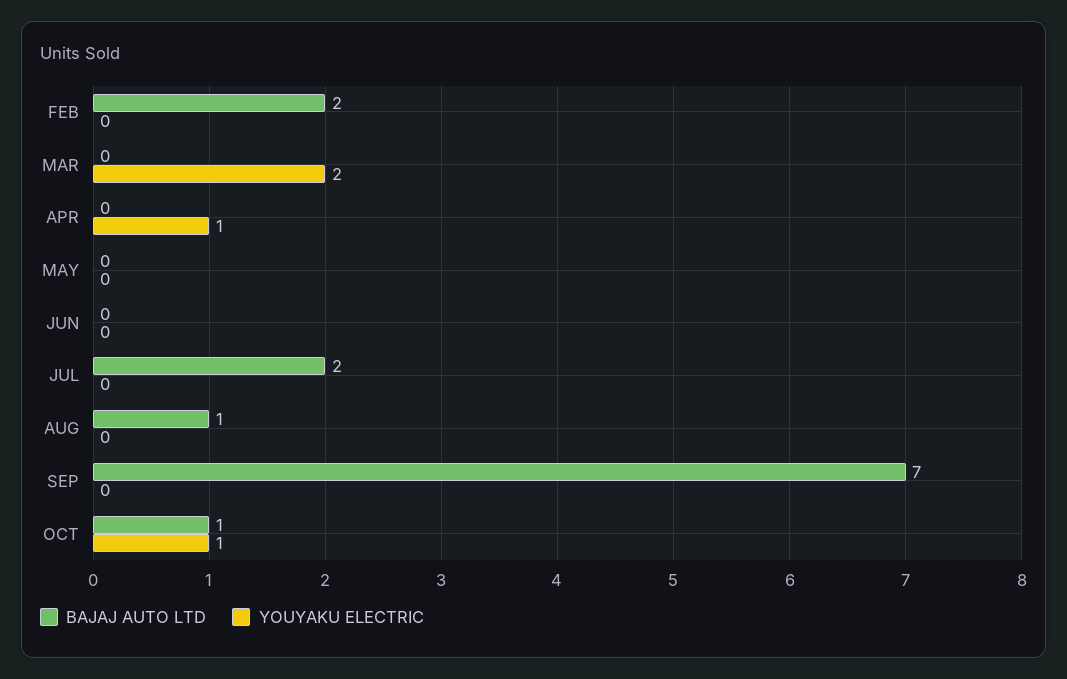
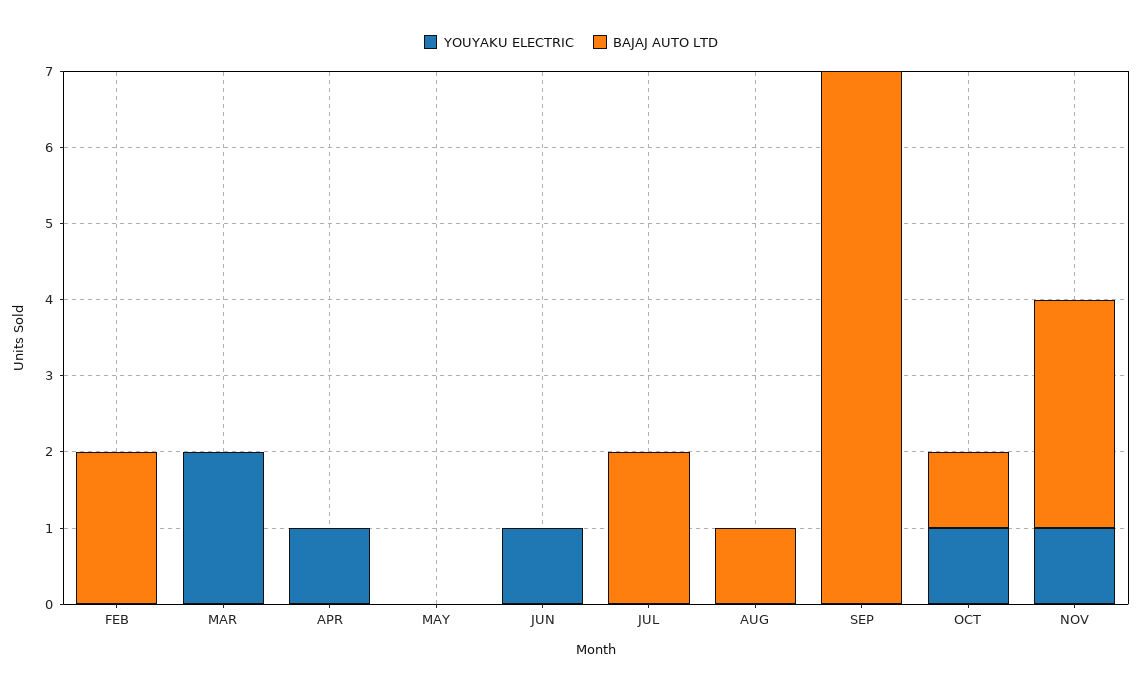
YOUYAKU ELECTRIC, JUN: 0 -> 1
YOUYAKU ELECTRIC, NOV: none -> 1
BAJAJ AUTO LTD, NOV: none -> 3

